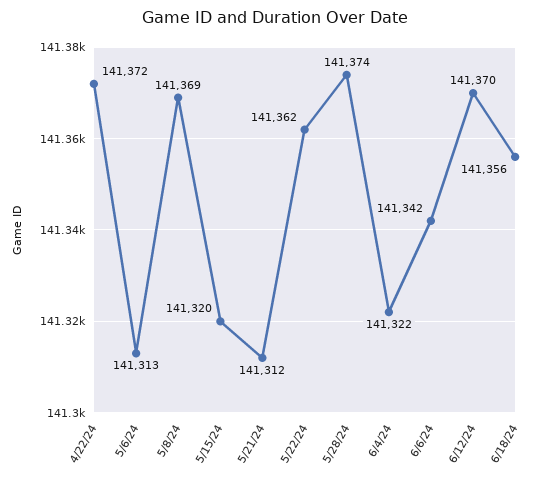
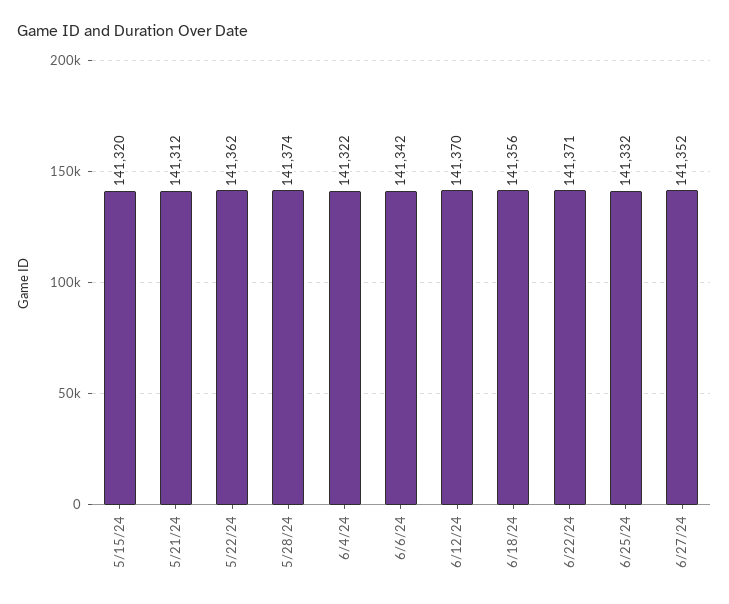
4/22/24: 141372 -> none
5/6/24: 141313 -> none
5/8/24: 141369 -> none
6/22/24: none -> 141371
6/25/24: none -> 141332
6/27/24: none -> 141352

